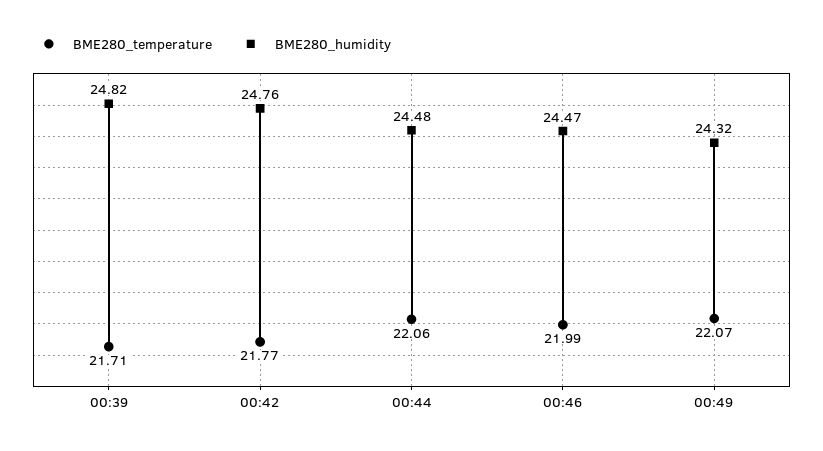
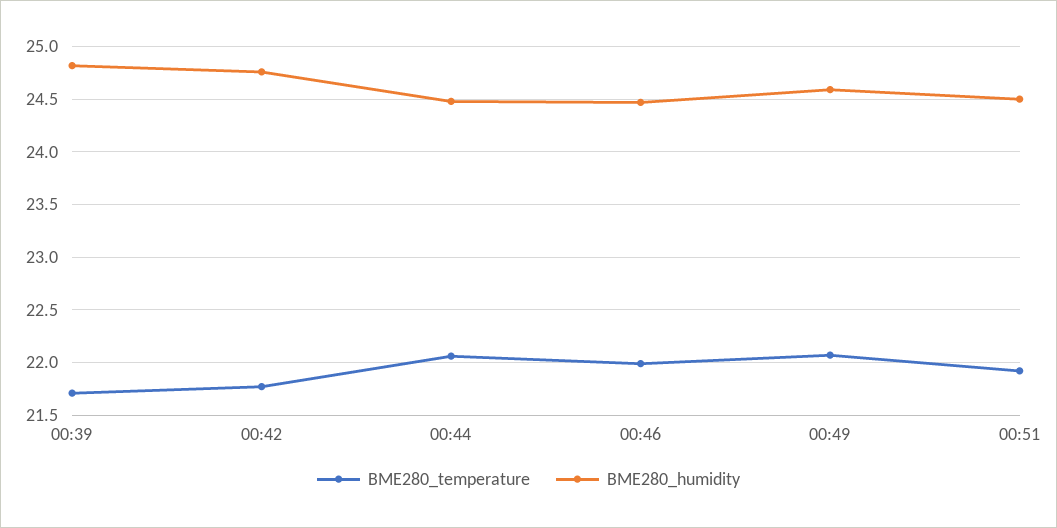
BME280_humidity, 00:49: 24.32 -> 24.6
BME280_temperature, 00:51: none -> 21.9
BME280_humidity, 00:51: none -> 24.5

